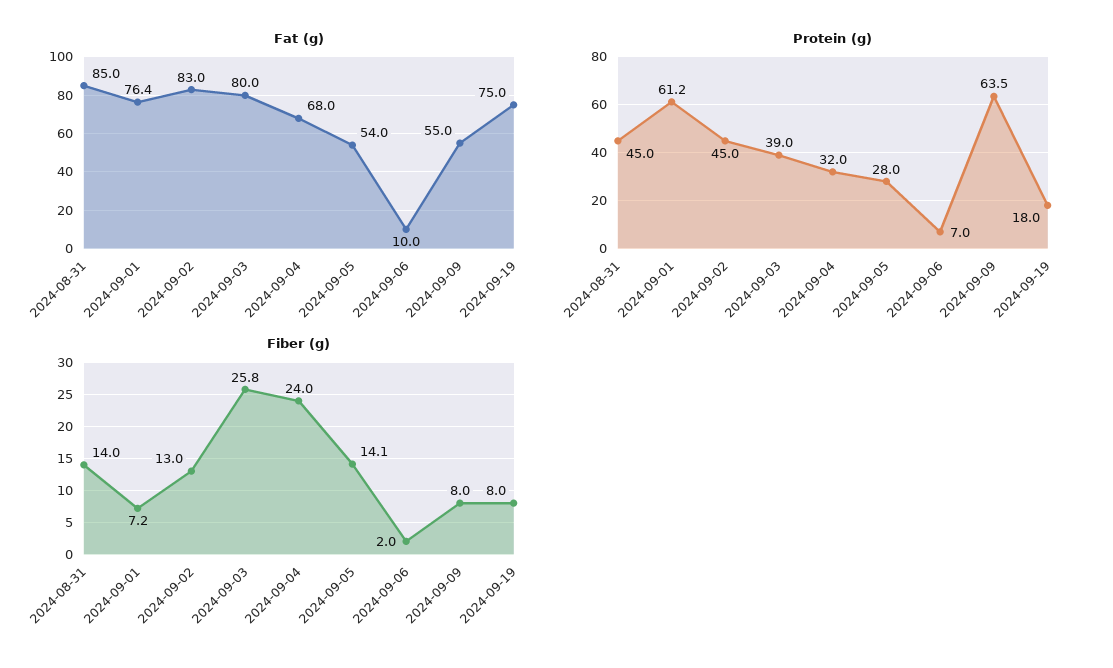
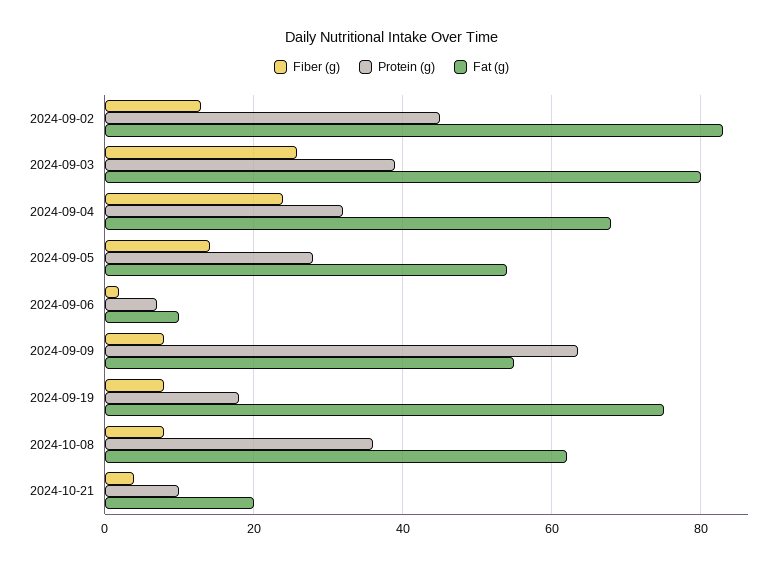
Fat (g), 2024-08-31: 85 -> none
Fat (g), 2024-09-01: 76.4 -> none
Protein (g), 2024-08-31: 45 -> none
Protein (g), 2024-09-01: 61.2 -> none
Fiber (g), 2024-08-31: 14 -> none
Fiber (g), 2024-09-01: 7.2 -> none
Fiber (g), 2024-10-08: none -> 8
Protein (g), 2024-10-08: none -> 36
Fat (g), 2024-10-08: none -> 62
Fiber (g), 2024-10-21: none -> 4
Protein (g), 2024-10-21: none -> 10
Fat (g), 2024-10-21: none -> 20

